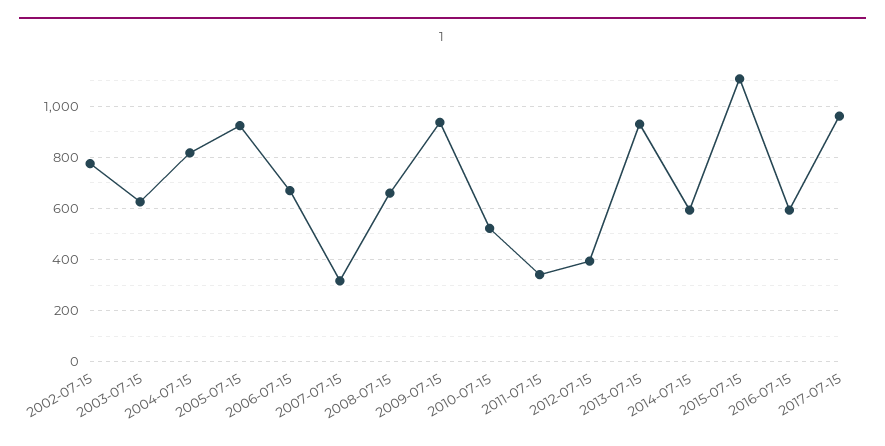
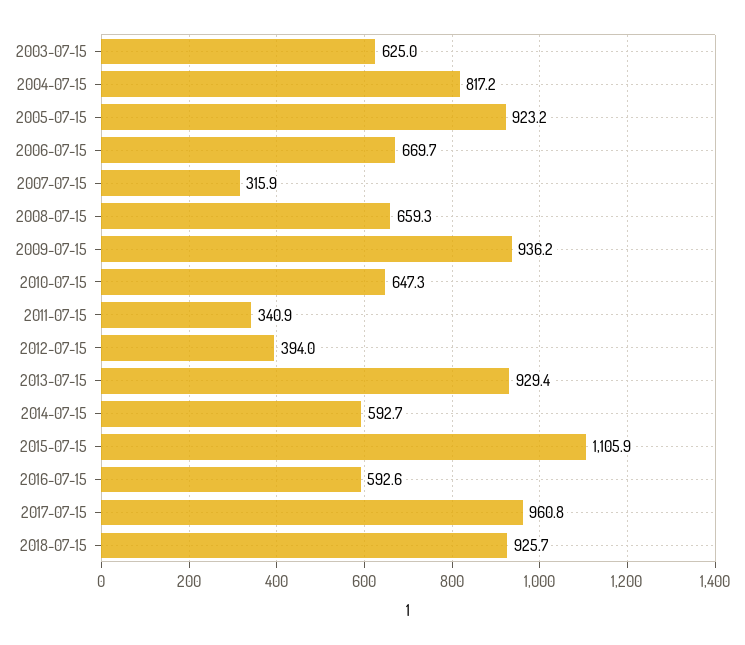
2002-07-15: 775 -> none
2010-07-15: 525 -> 647.3
2018-07-15: none -> 925.7

